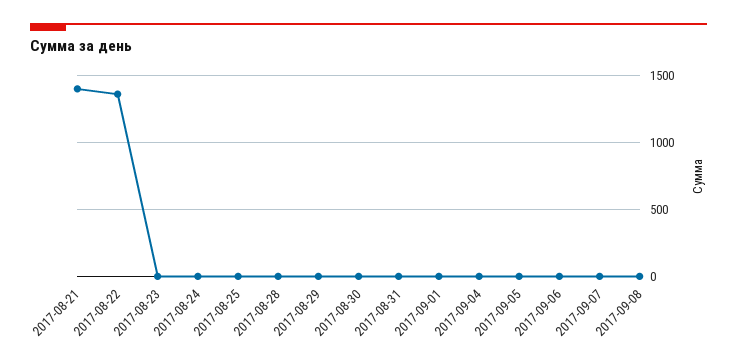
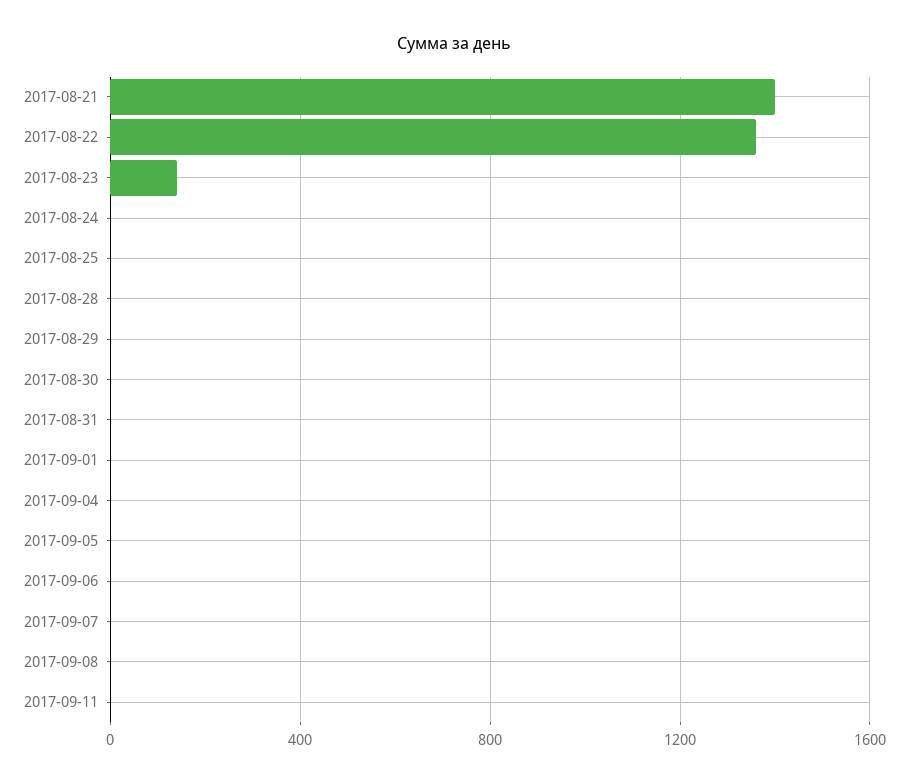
2017-08-23: 0 -> 150
2017-09-11: none -> 0

